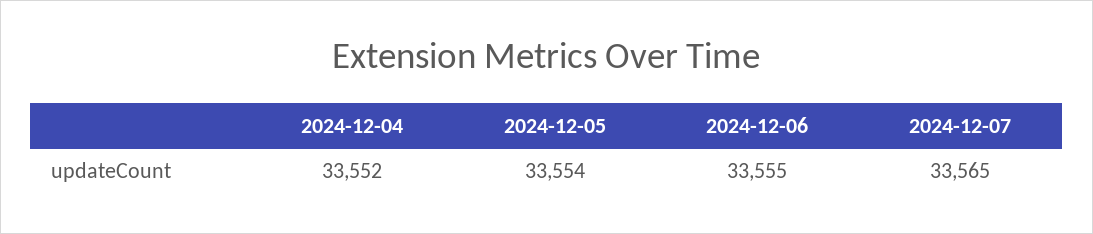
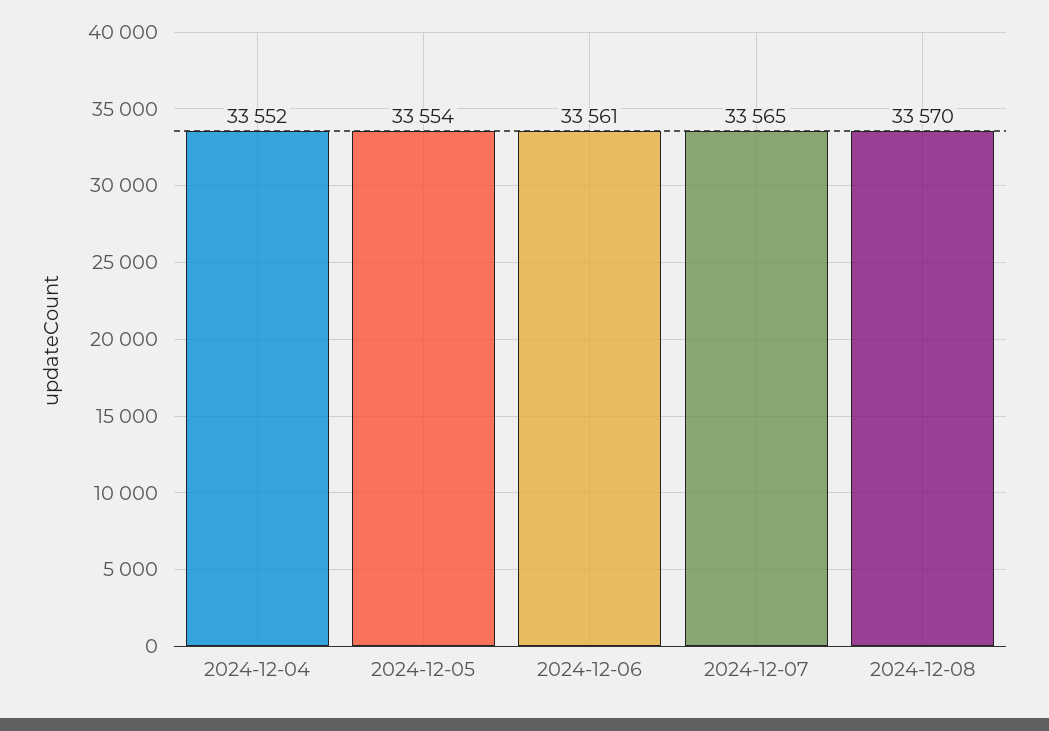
2024-12-06: 33555 -> 33561
2024-12-08: none -> 33570

